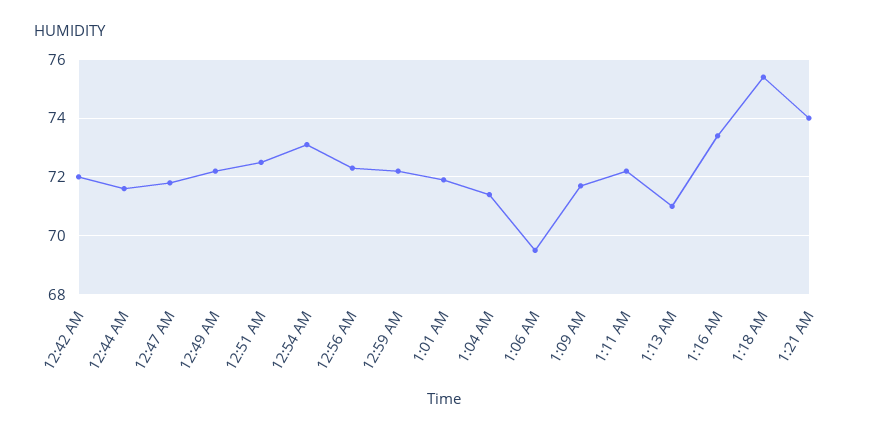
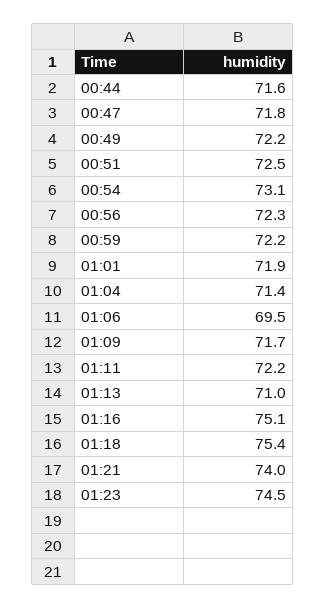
12:42 AM: 72 -> none
1:16 AM: 73.5 -> 75.1
01:23: none -> 74.5

